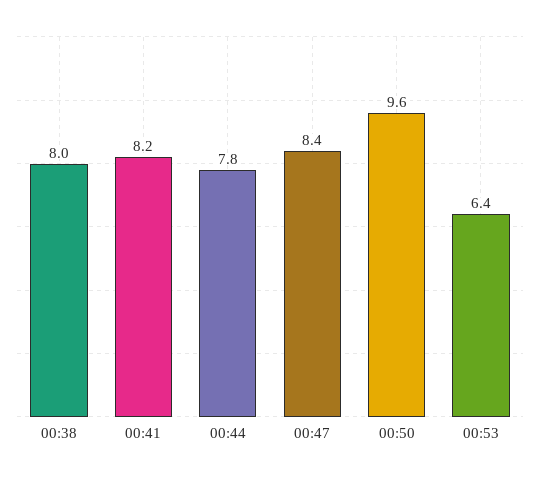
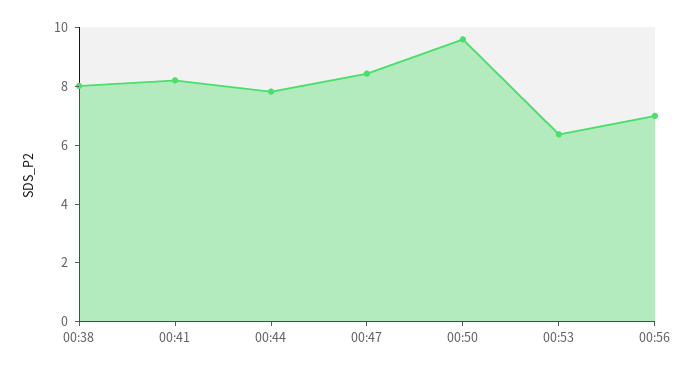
00:56: none -> 7

